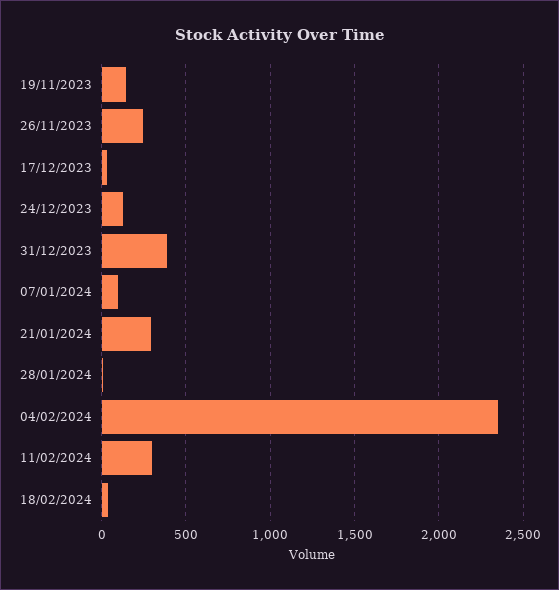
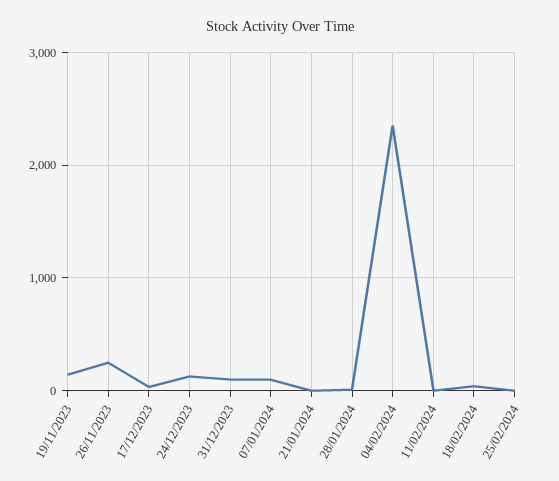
31/12/2023: 400 -> 100
21/01/2024: 300 -> 0
11/02/2024: 300 -> 0
25/02/2024: none -> 0

